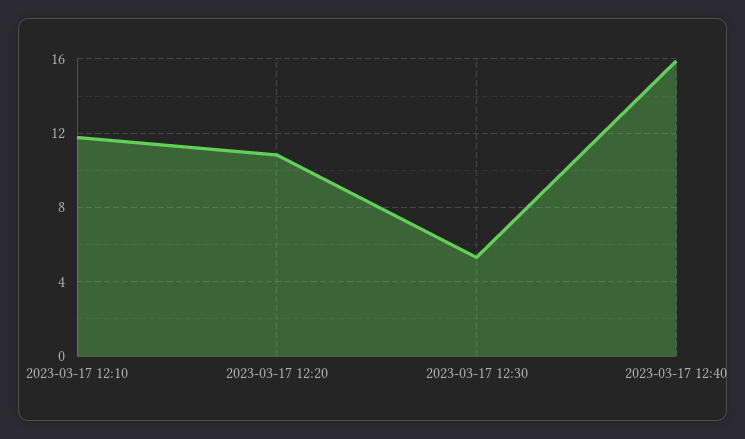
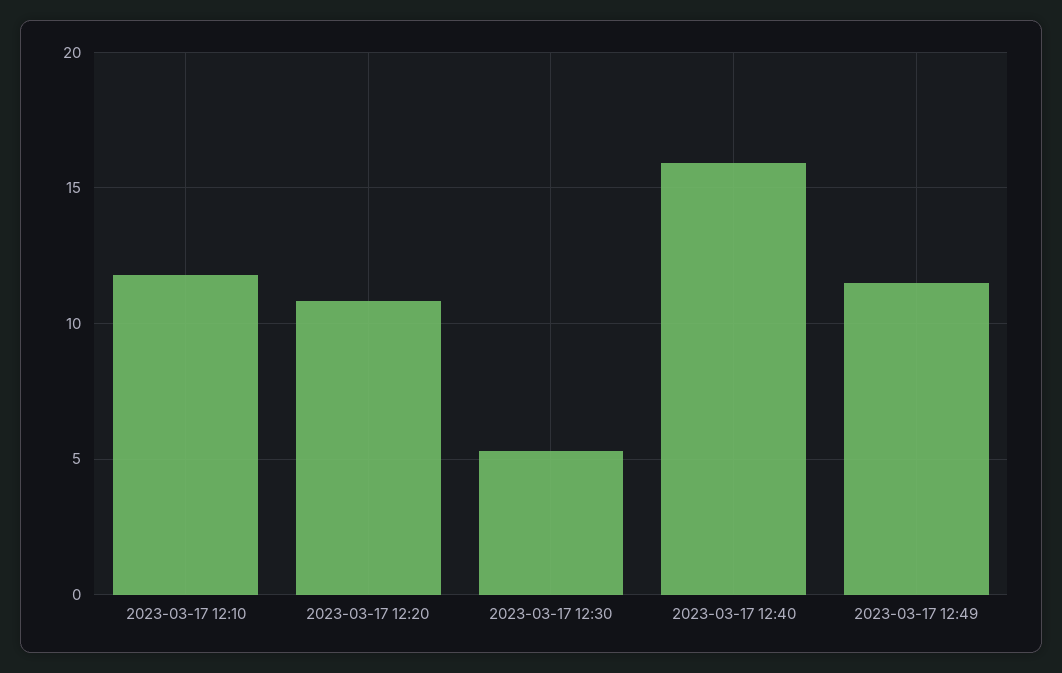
2023-03-17 12:49: none -> 11.5

